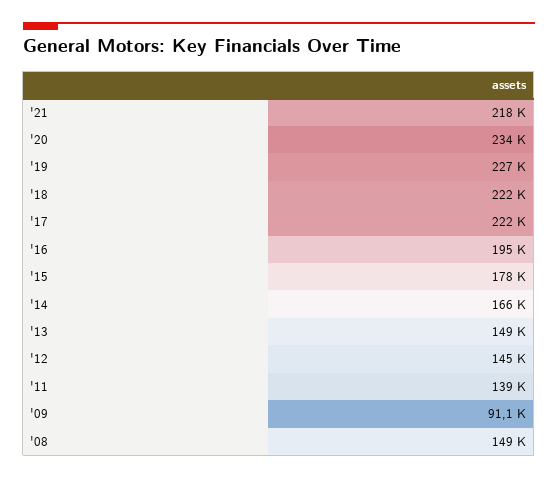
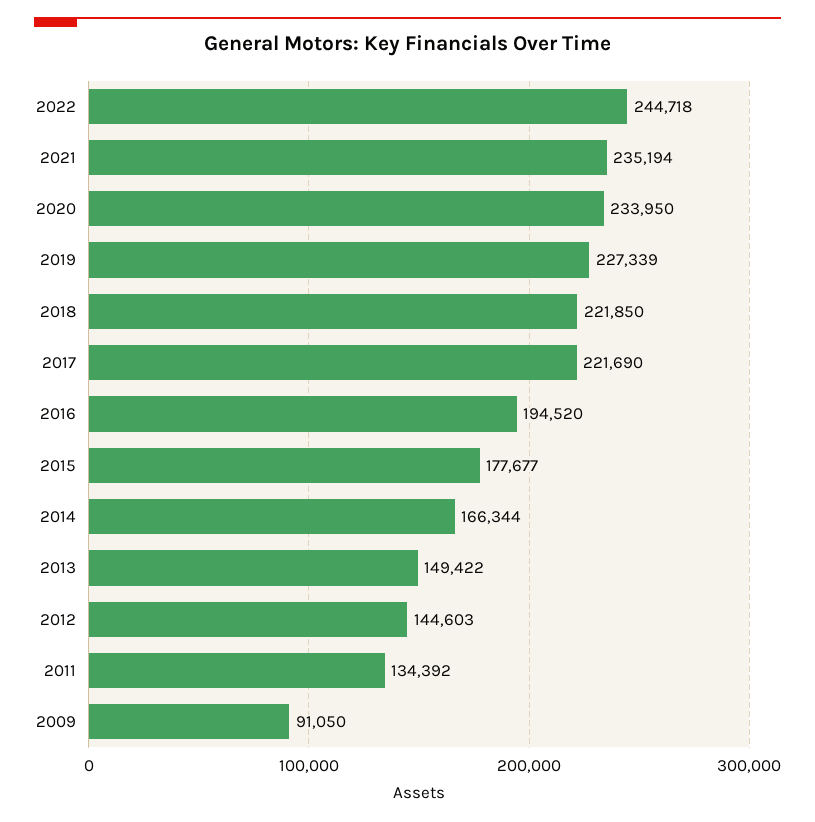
'21: 218000 -> 235194
'11: 139000 -> 134392
'08: 149000 -> none
2022: none -> 244718

